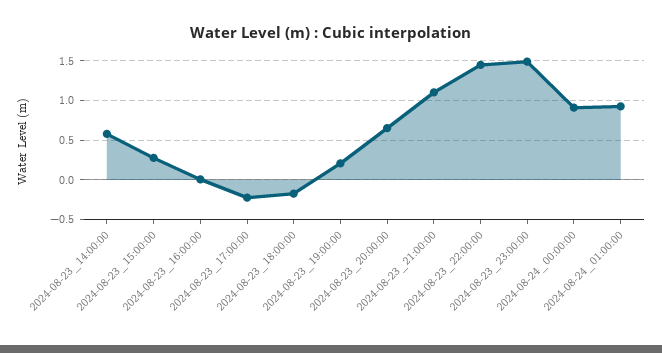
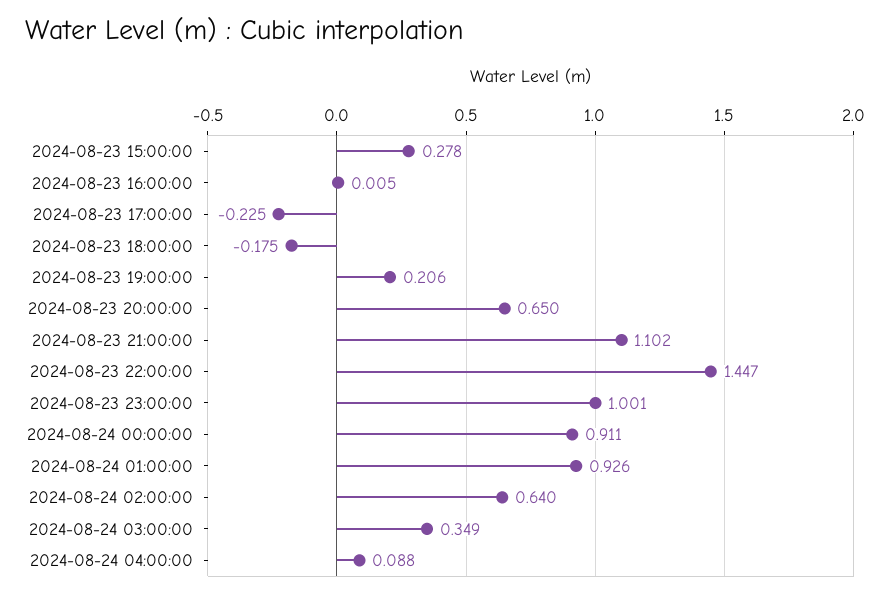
2024-08-23_14:00:00: 0.6 -> none
2024-08-23_23:00:00: 1.5 -> 1.001
2024-08-24 02:00:00: none -> 0.64
2024-08-24 03:00:00: none -> 0.349
2024-08-24 04:00:00: none -> 0.088

